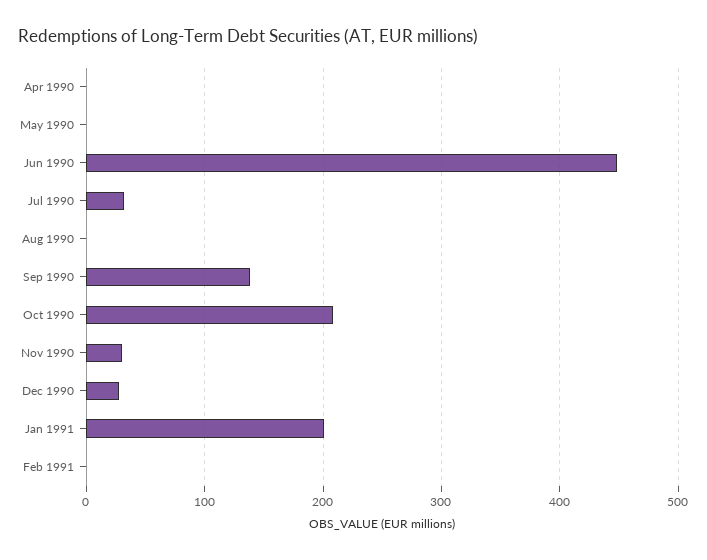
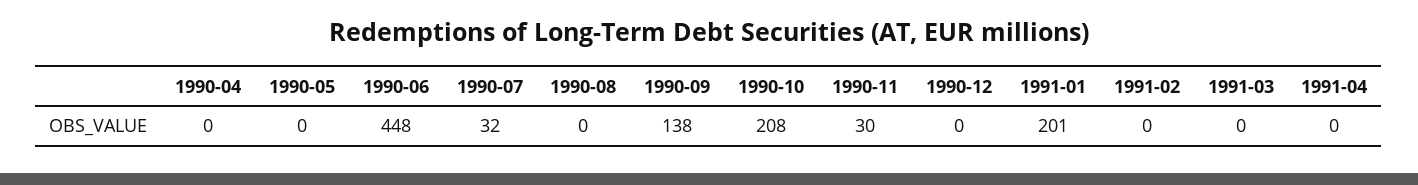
Dec 1990: 30 -> 0
1991-03: none -> 0
1991-04: none -> 0

